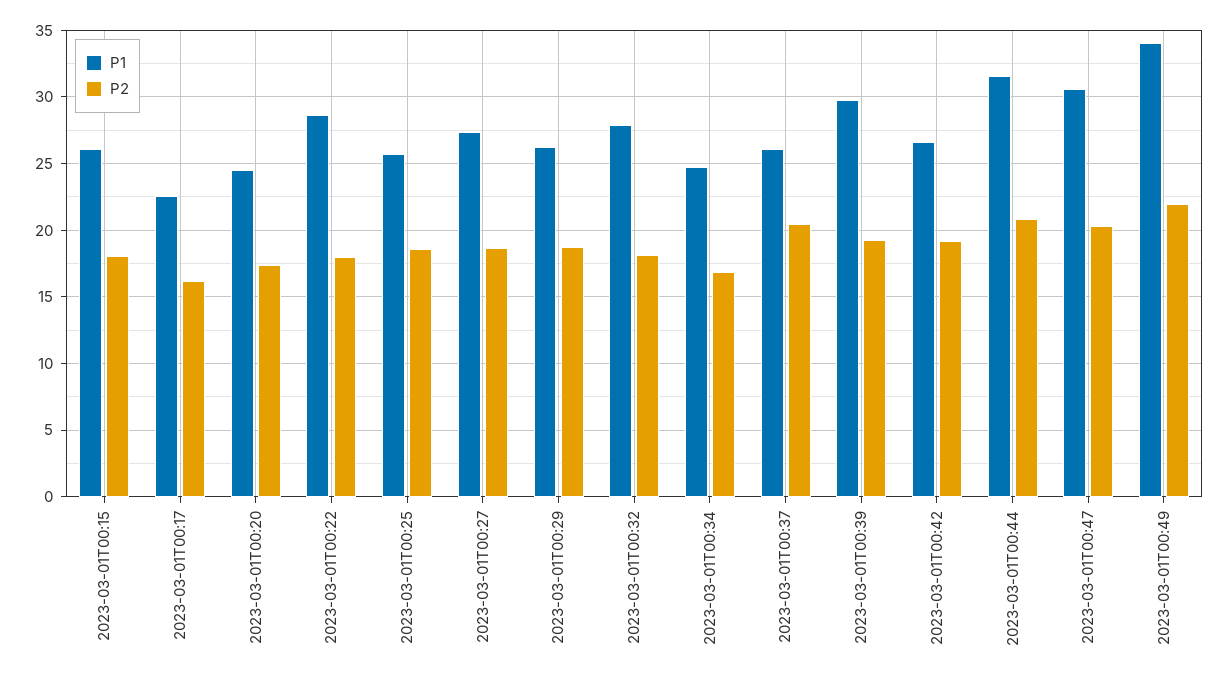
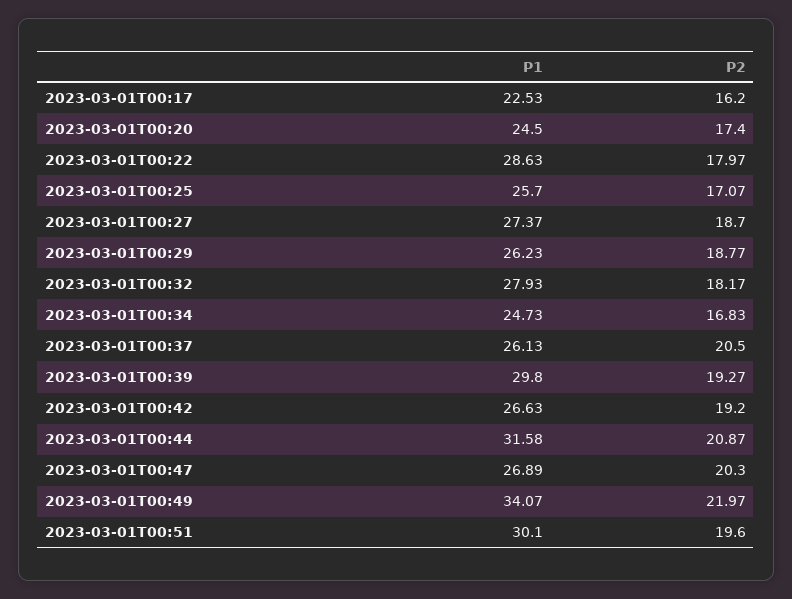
P1, 2023-03-01T00:15: 26 -> none
P2, 2023-03-01T00:15: 18 -> none
P2, 2023-03-01T00:25: 18.5 -> 17.07
P1, 2023-03-01T00:47: 30.5 -> 26.89
P1, 2023-03-01T00:51: none -> 30.1
P2, 2023-03-01T00:51: none -> 19.6

